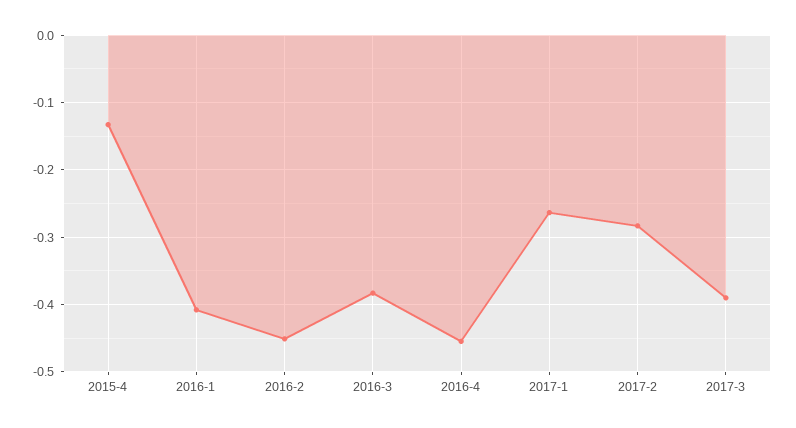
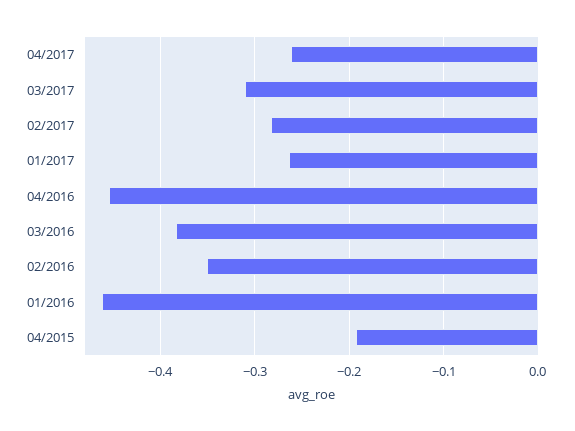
2015-4: -0.13 -> -0.19
2016-1: -0.41 -> -0.46
2016-2: -0.45 -> -0.35
2017-3: -0.39 -> -0.31
04/2017: none -> -0.26

